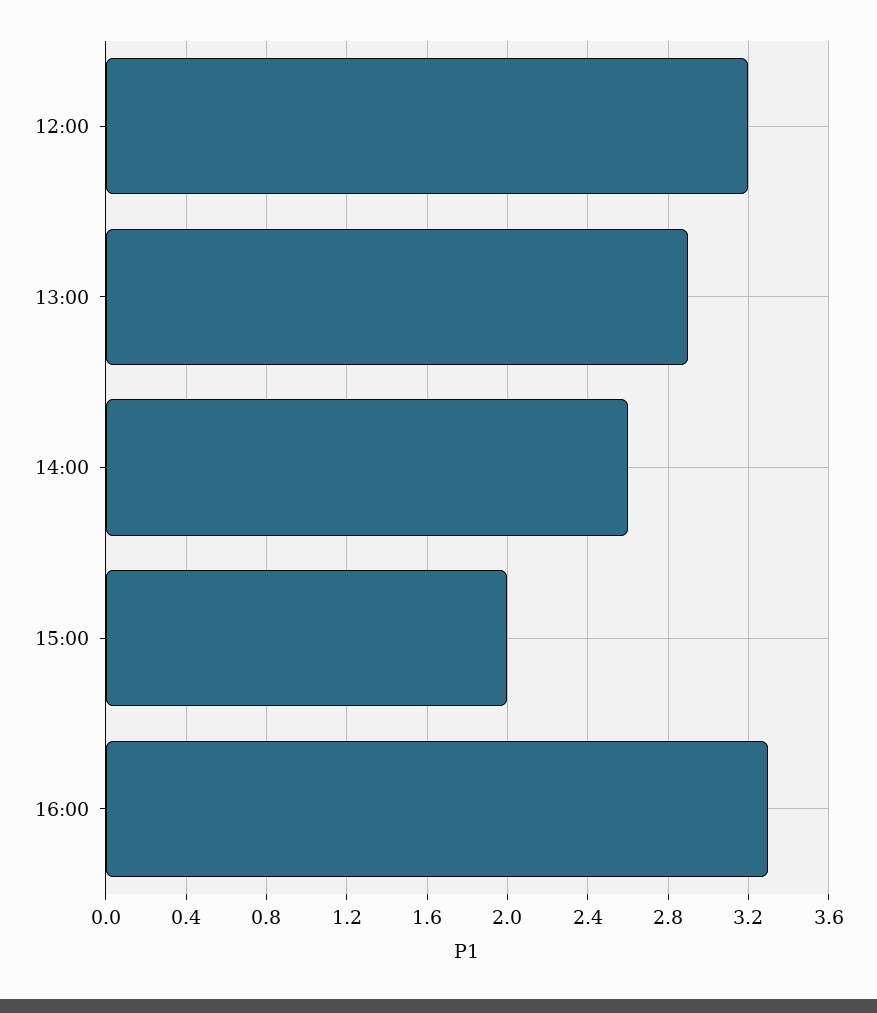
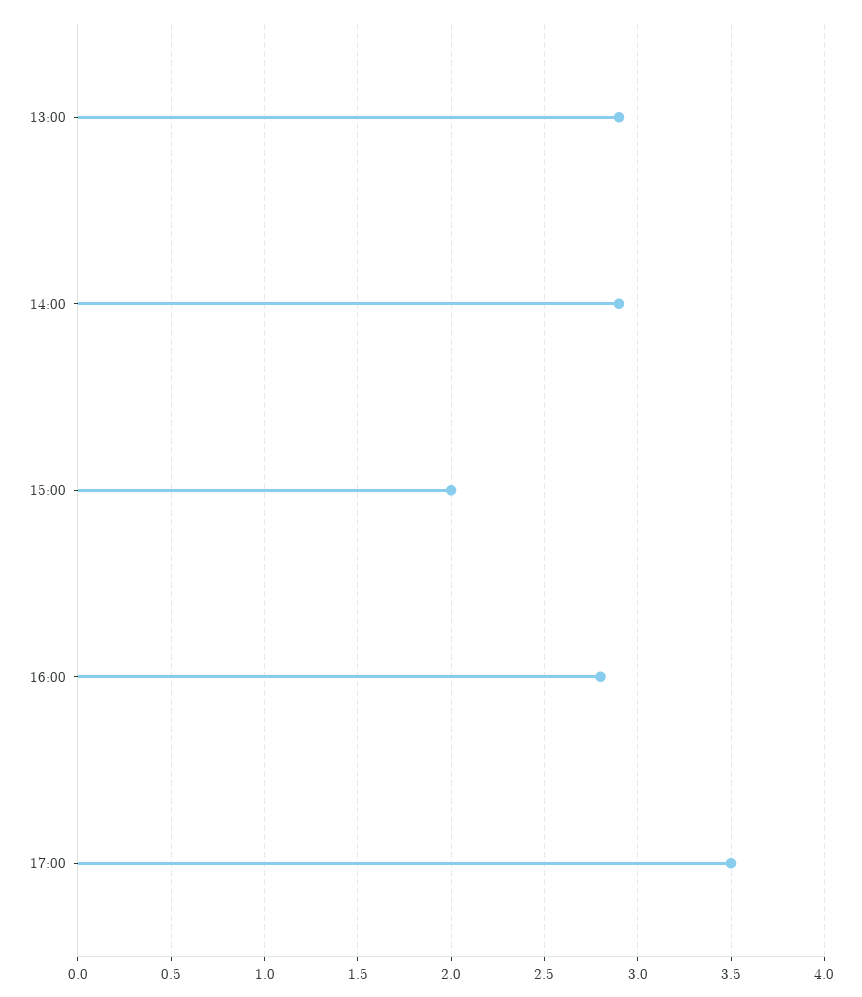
12:00: 3.2 -> none
14:00: 2.6 -> 2.9
16:00: 3.3 -> 2.8
17:00: none -> 3.5

